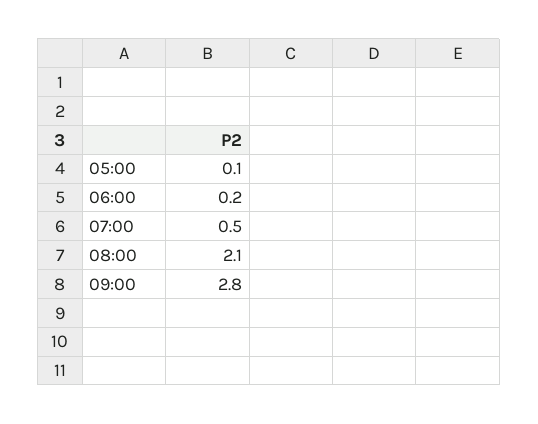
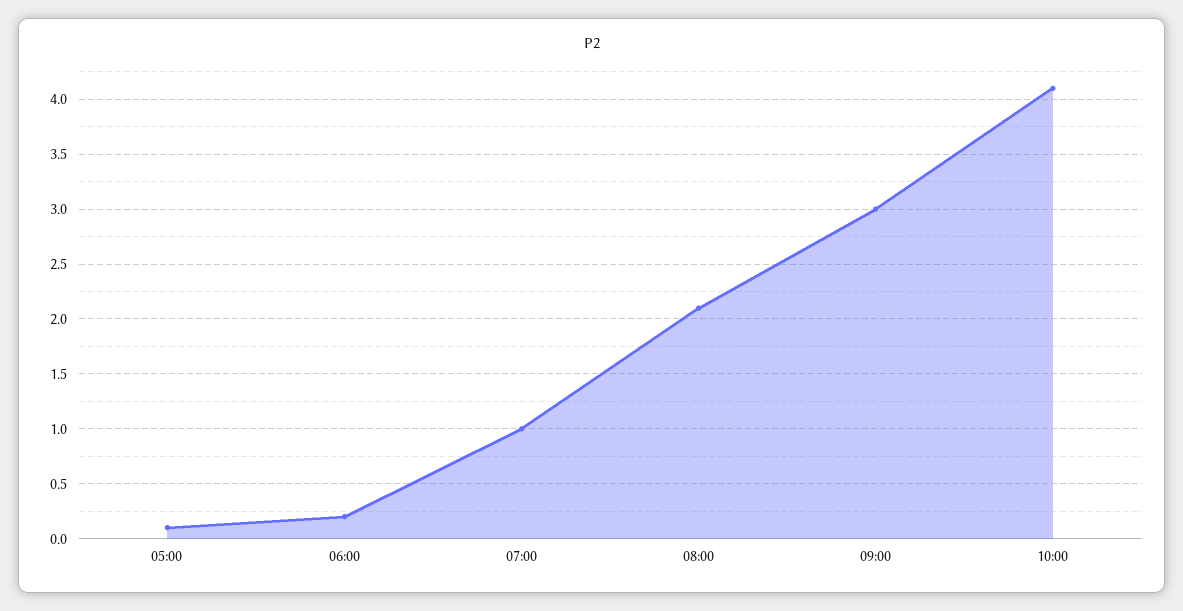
07:00: 0.5 -> 1
09:00: 2.8 -> 3
10:00: none -> 4.1

